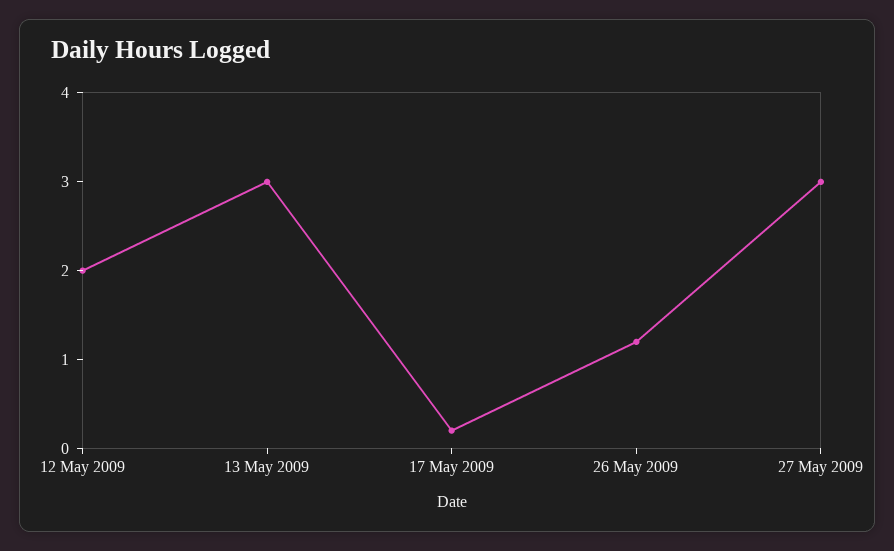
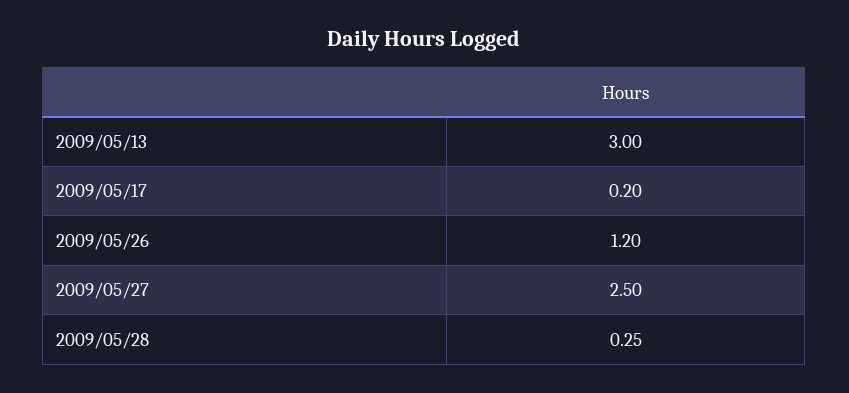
12 May 2009: 2 -> none
27 May 2009: 3 -> 2.5
2009/05/28: none -> 0.25

